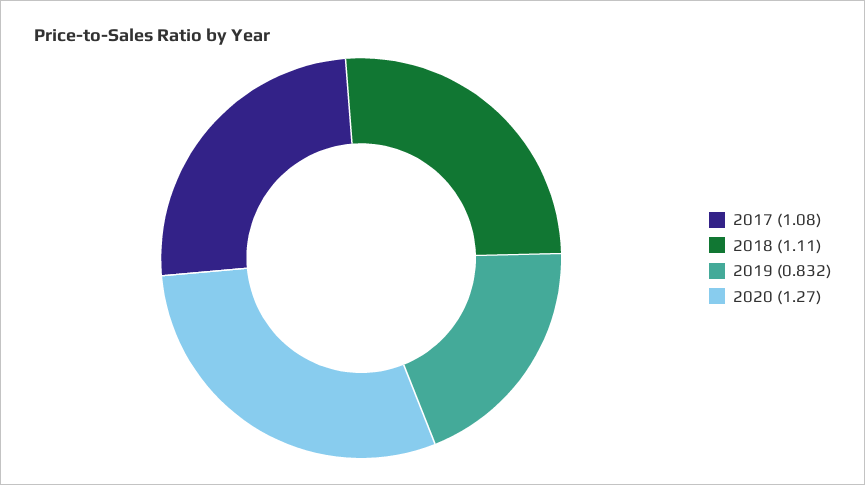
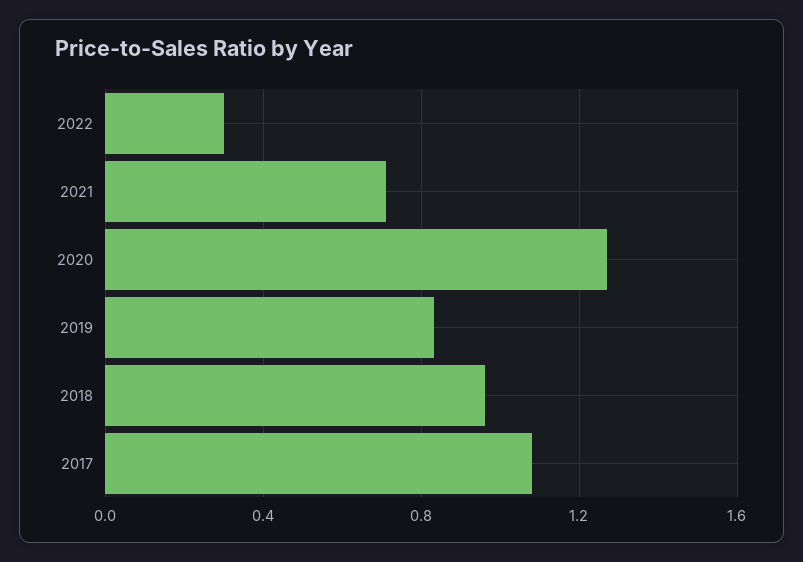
2018: 1.11 -> 0.95
2022: none -> 0.3
2021: none -> 0.7

